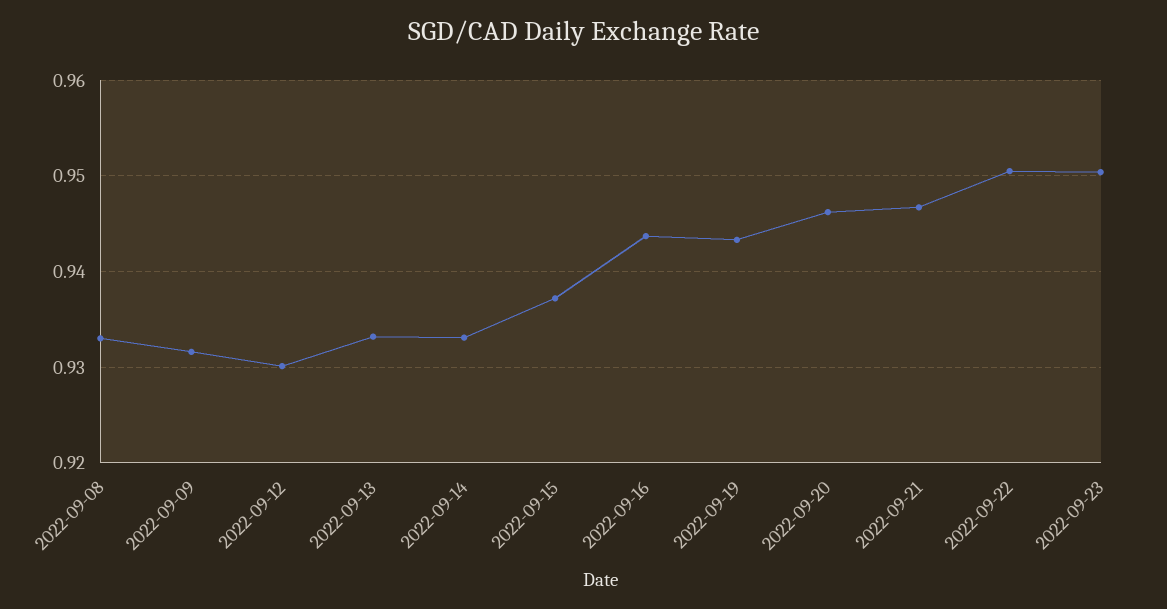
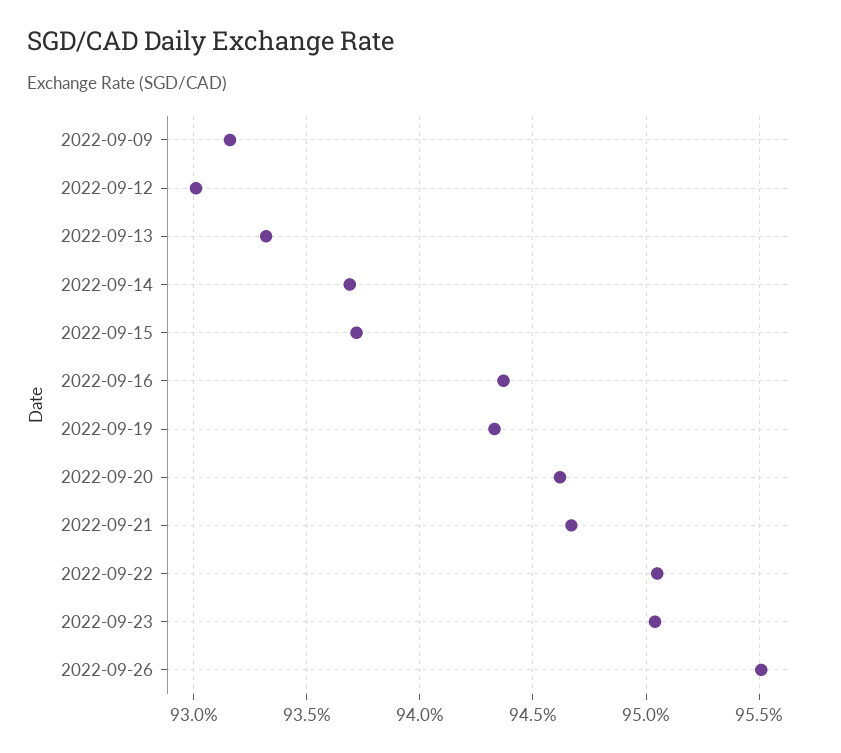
2022-09-08: 0.933 -> none
2022-09-14: 0.933 -> 0.937
2022-09-26: none -> 0.955

